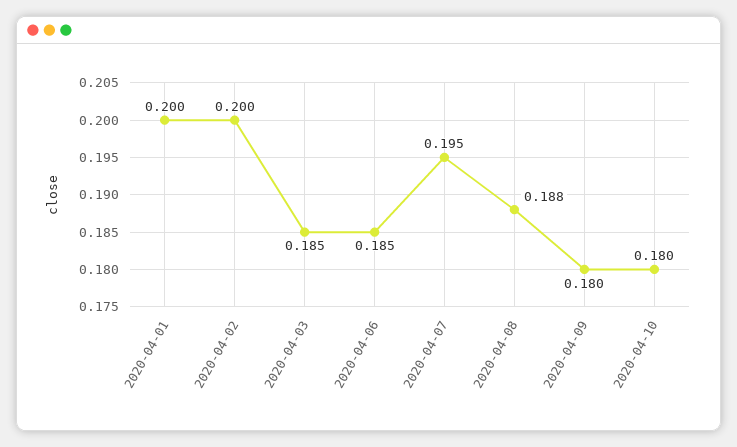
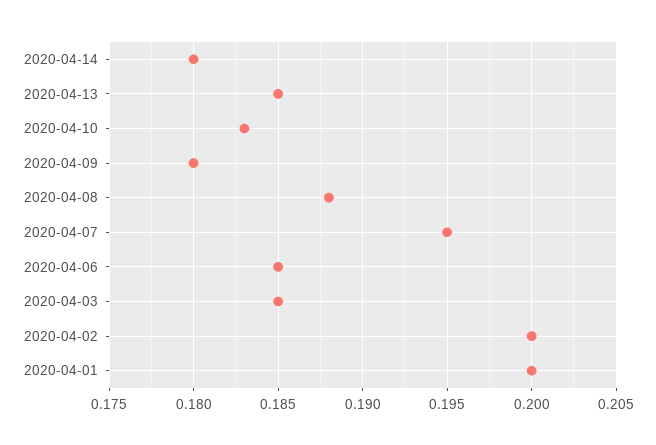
2020-04-10: 0.18 -> 0.183
2020-04-14: none -> 0.18
2020-04-13: none -> 0.185

